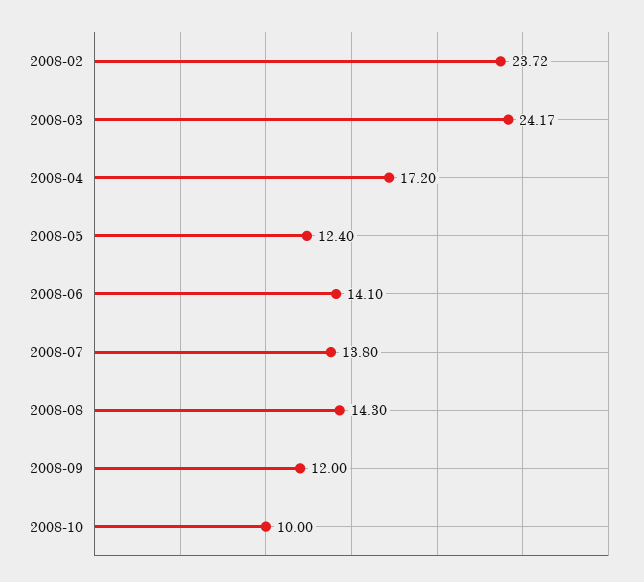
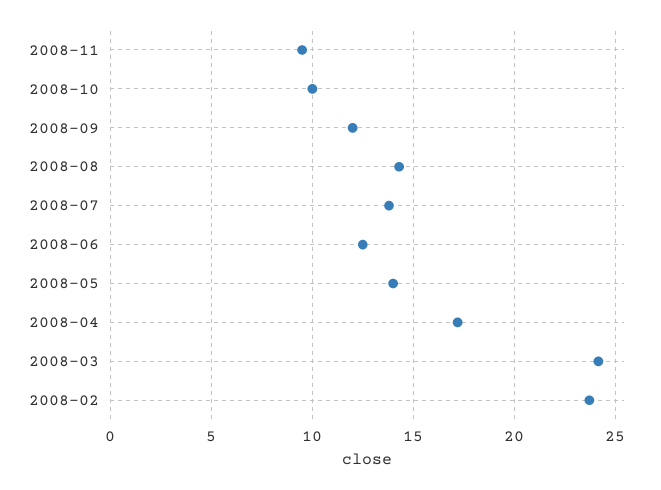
2008-05: 12.4 -> 14
2008-06: 14.1 -> 12.5
2008-11: none -> 9.5

